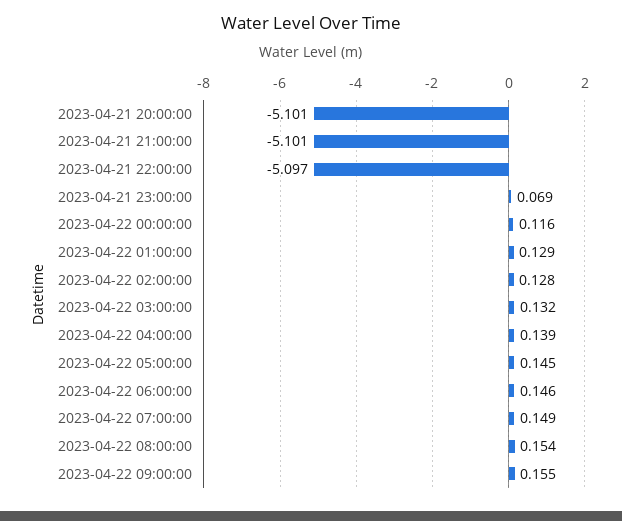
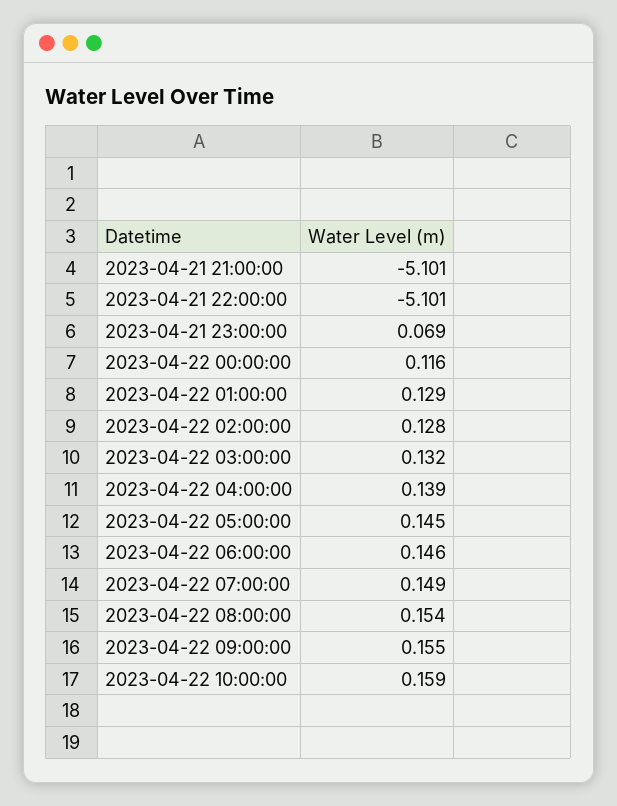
2023-04-21 20:00:00: -5.101 -> none
2023-04-21 22:00:00: -5.097 -> -5.101
2023-04-22 10:00:00: none -> 0.159

